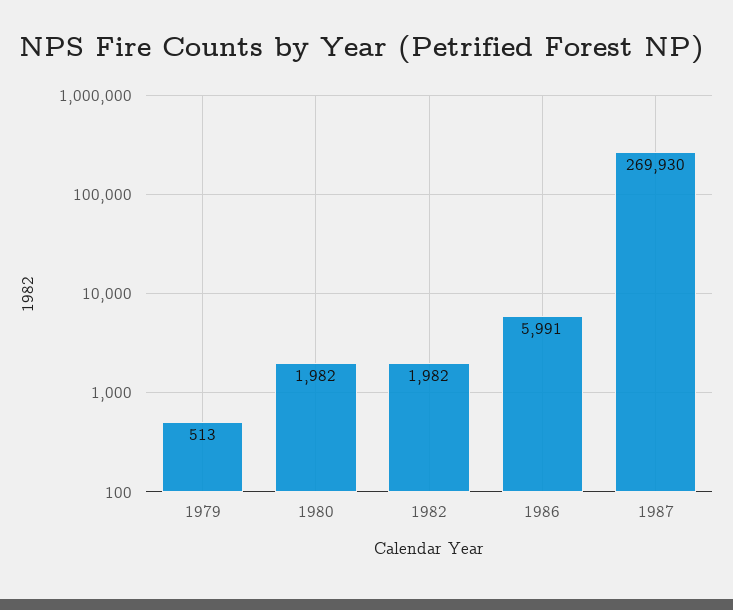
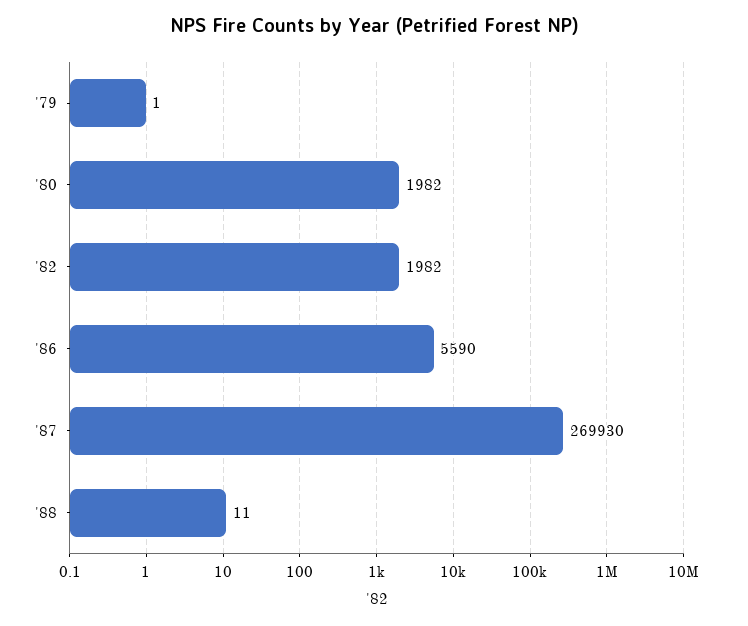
1979: 513 -> 1
1986: 5991 -> 5590
'88: none -> 11

